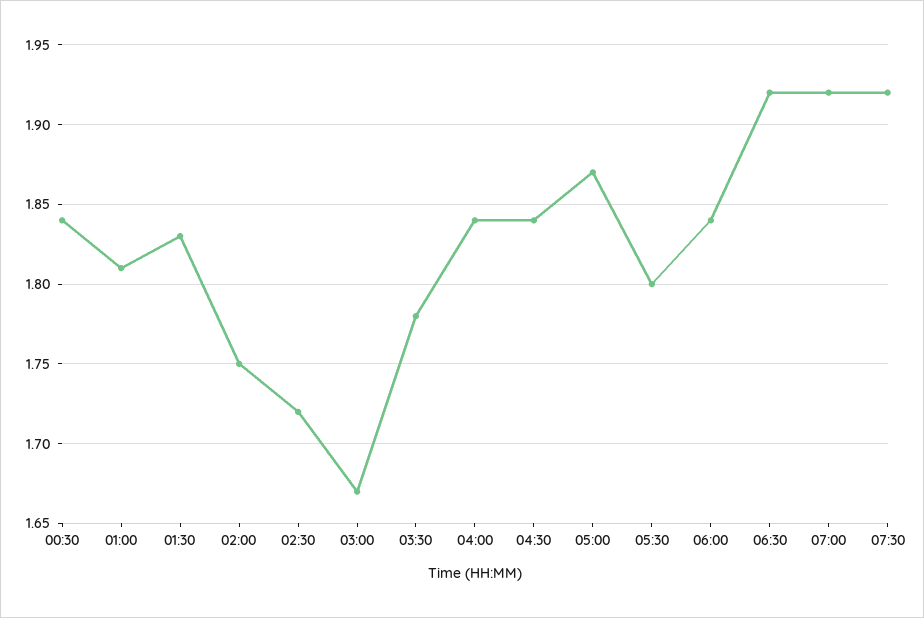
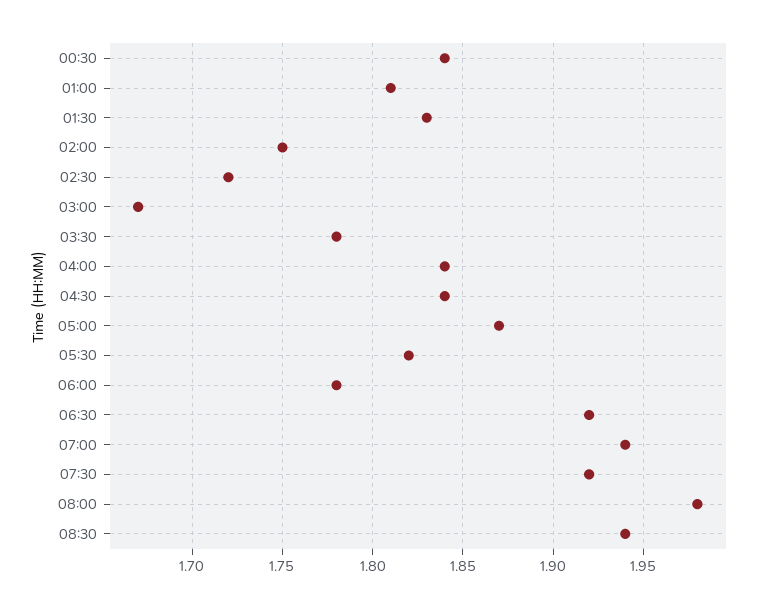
05:30: 1.8 -> 1.82
06:00: 1.84 -> 1.78
07:00: 1.92 -> 1.94
08:00: none -> 1.98
08:30: none -> 1.94

